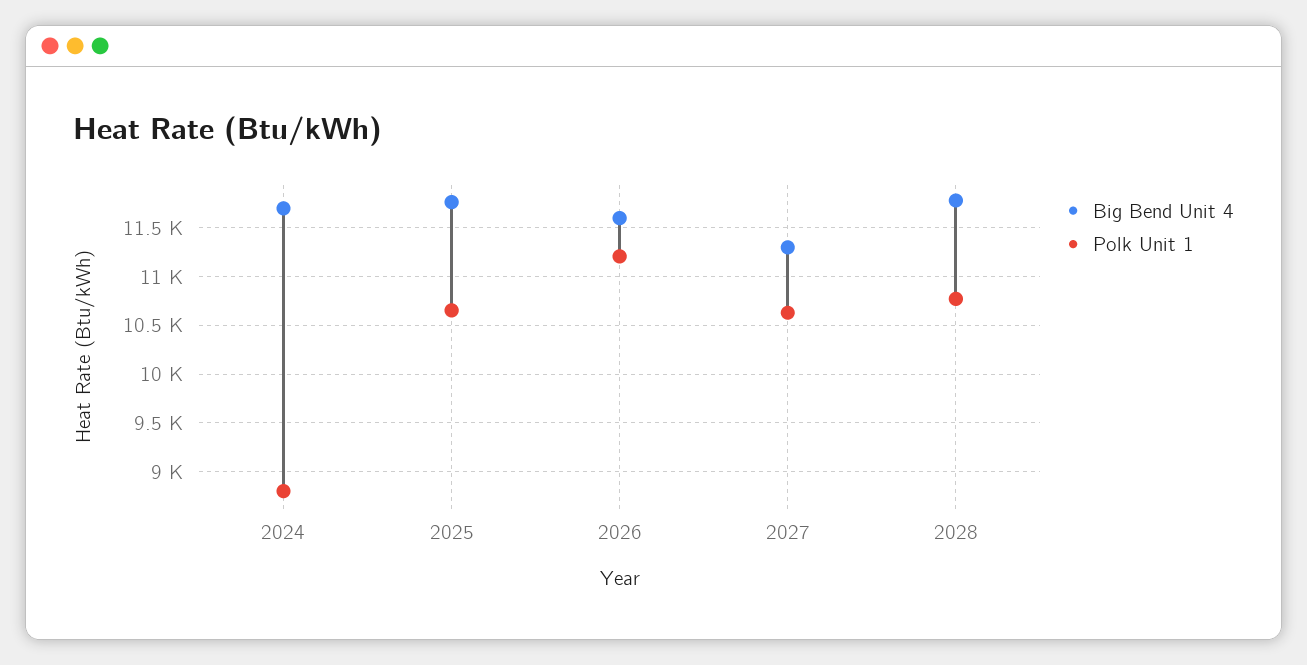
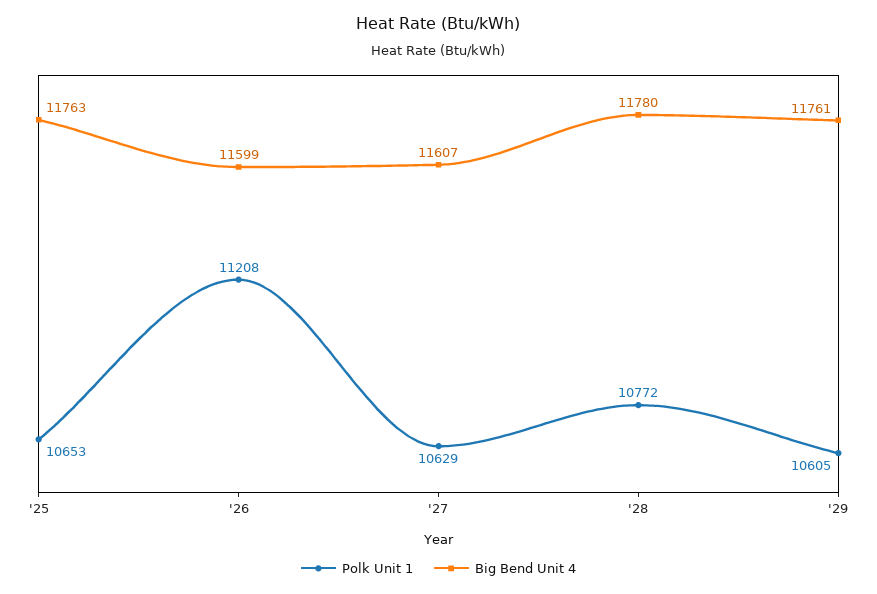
Big Bend Unit 4, 2024: 11700 -> none
Polk Unit 1, 2024: 8800 -> none
Big Bend Unit 4, 2027: 11300 -> 11607
Polk Unit 1, '29: none -> 10605
Big Bend Unit 4, '29: none -> 11761

